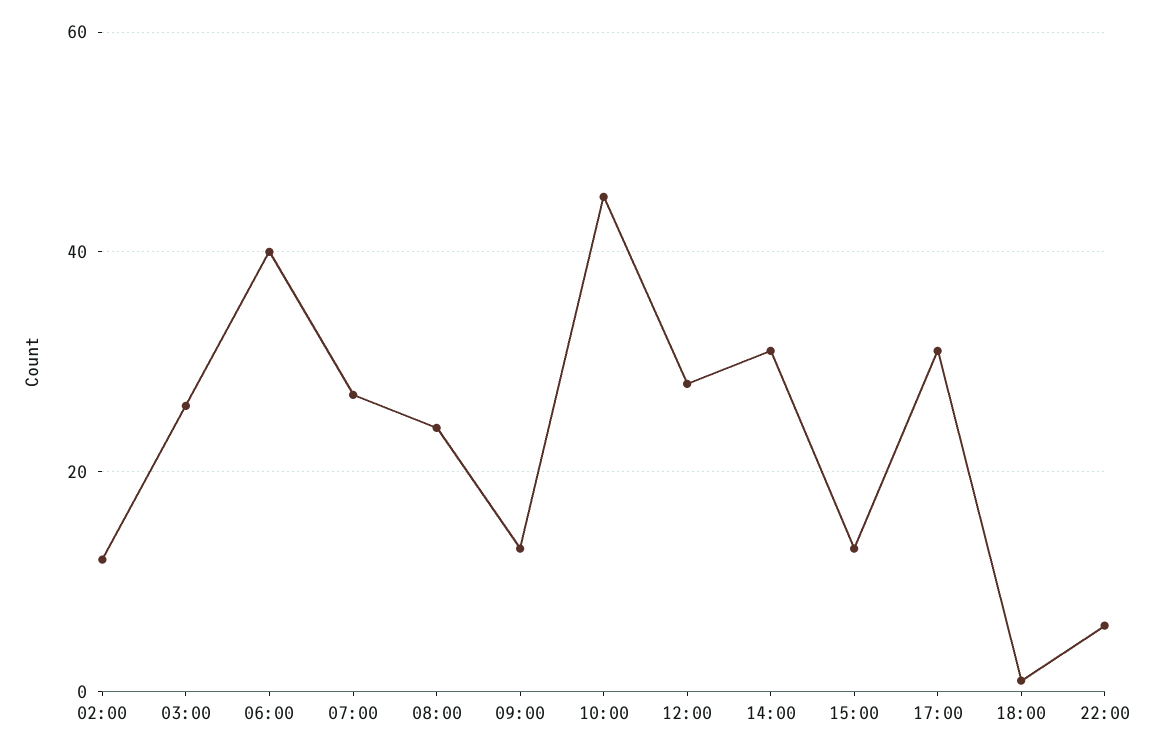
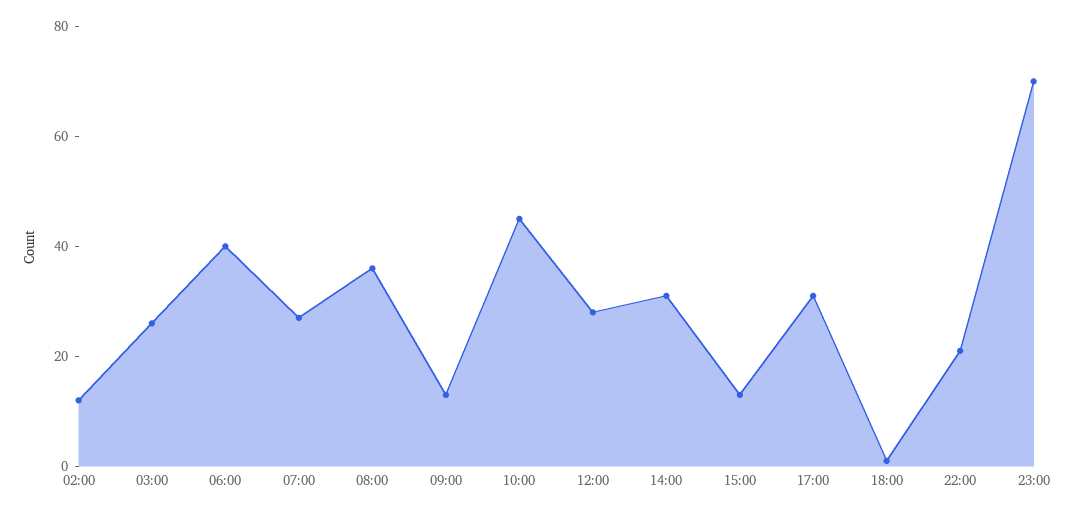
08:00: 25 -> 35
22:00: 5 -> 20
23:00: none -> 70

